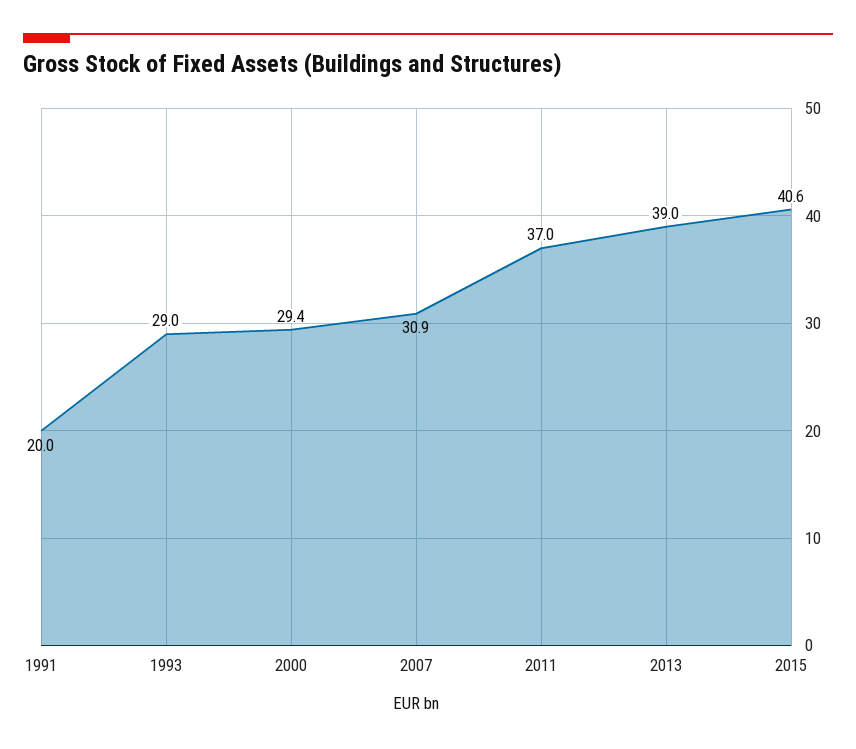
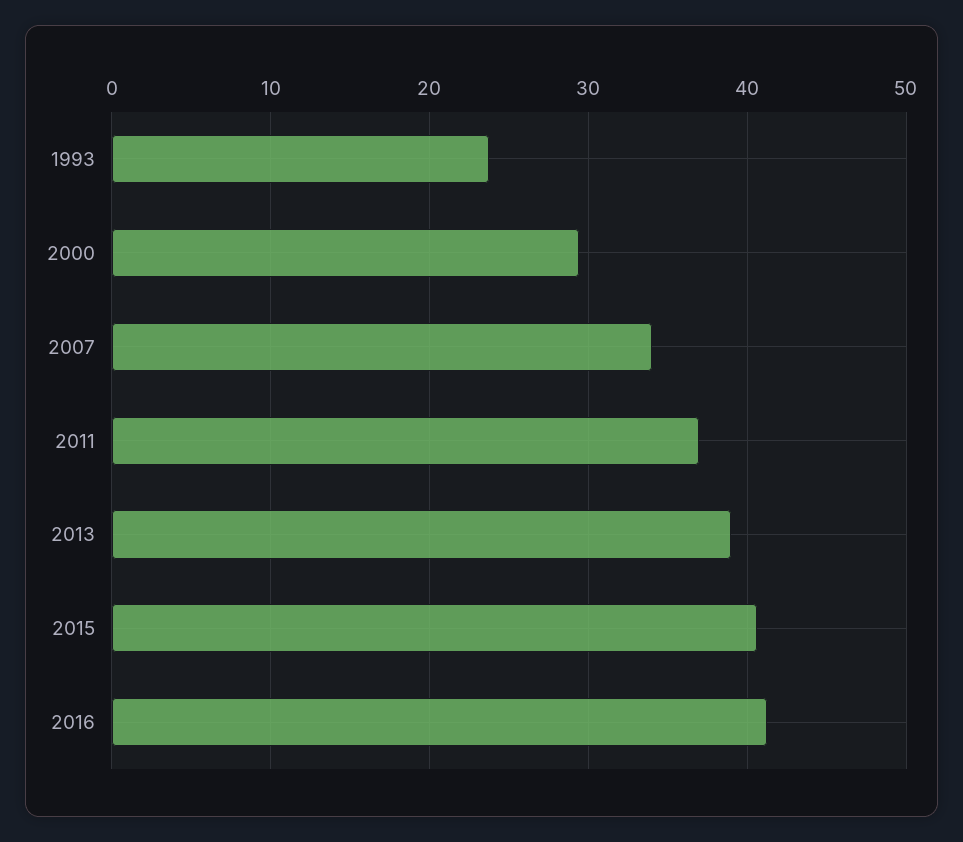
1991: 20 -> none
1993: 29 -> 24
2007: 30.9 -> 34
2016: none -> 41

